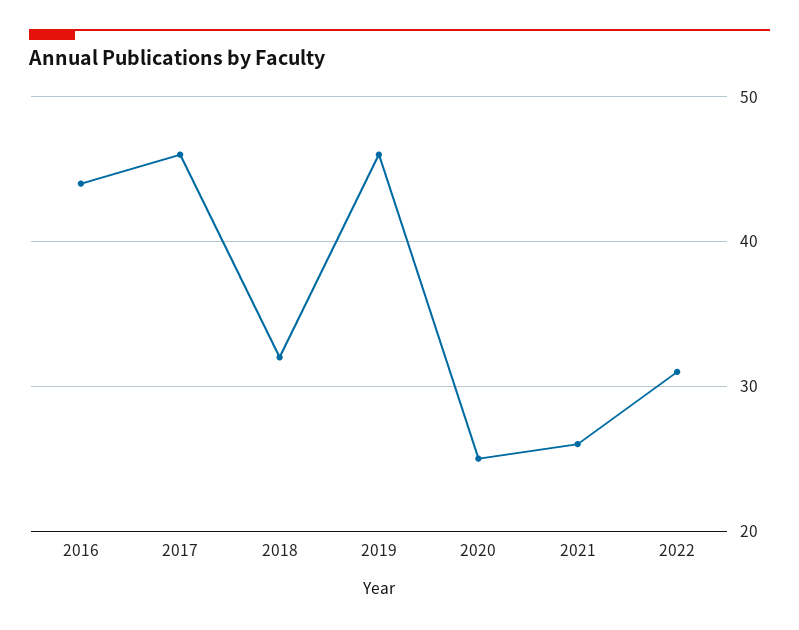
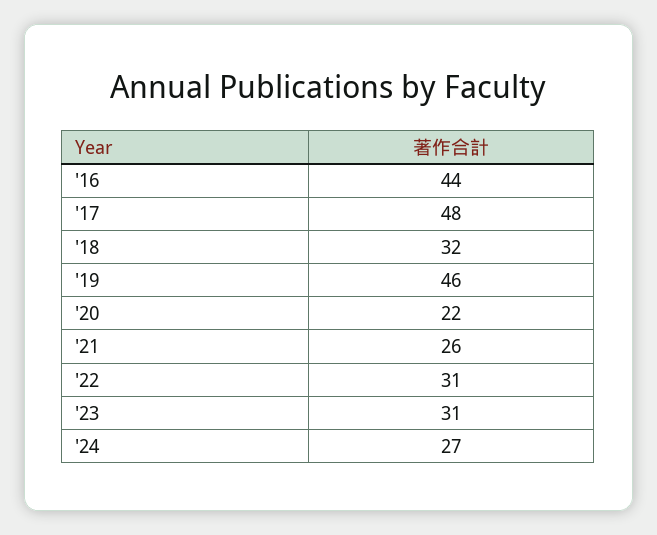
2017: 46 -> 48
2020: 25 -> 22
'23: none -> 31
'24: none -> 27

